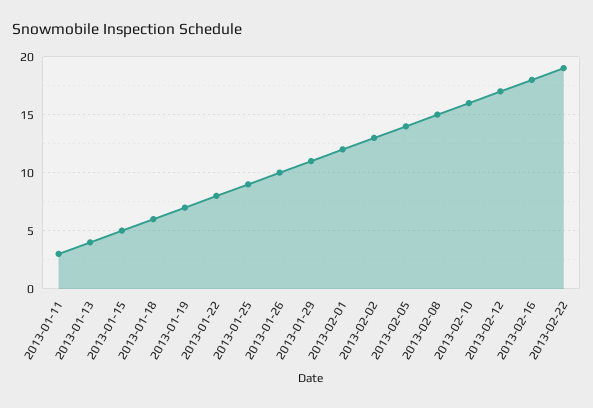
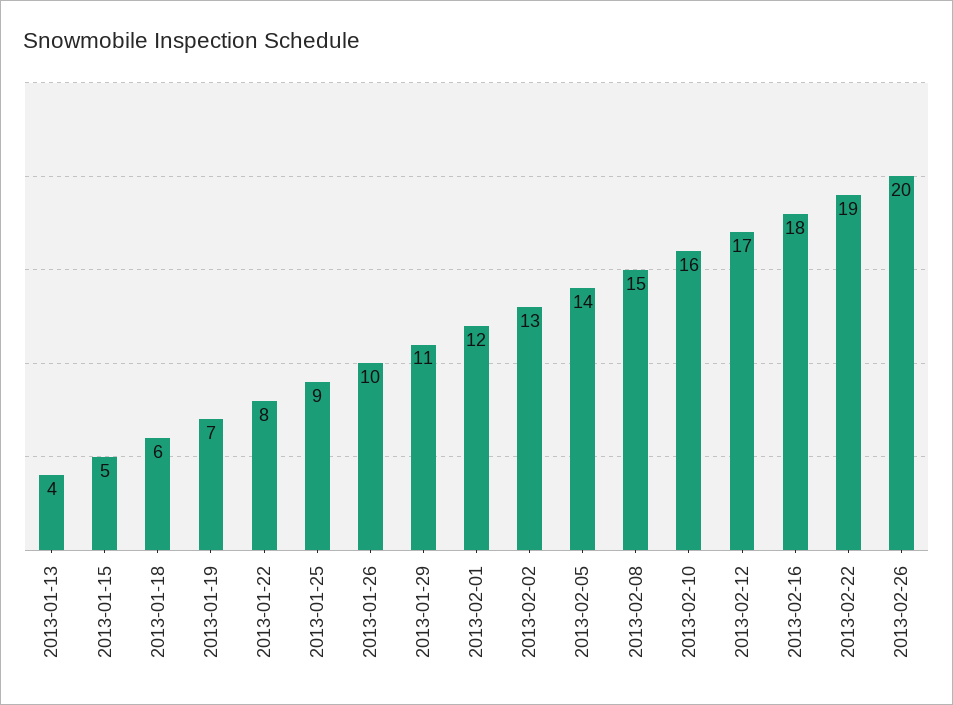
2013-01-11: 3 -> none
2013-02-26: none -> 20

